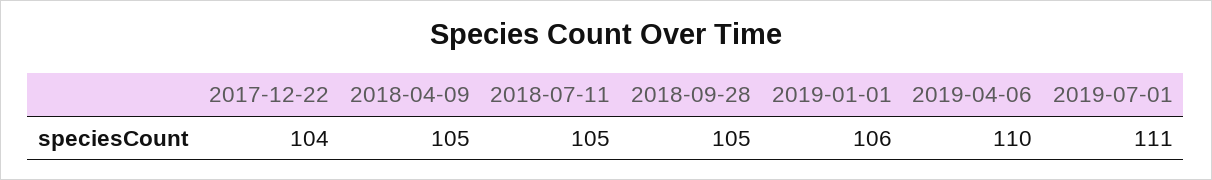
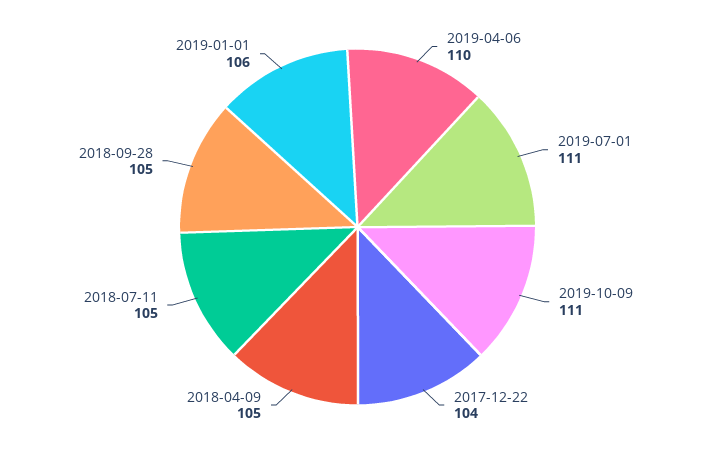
2019-10-09: none -> 111

